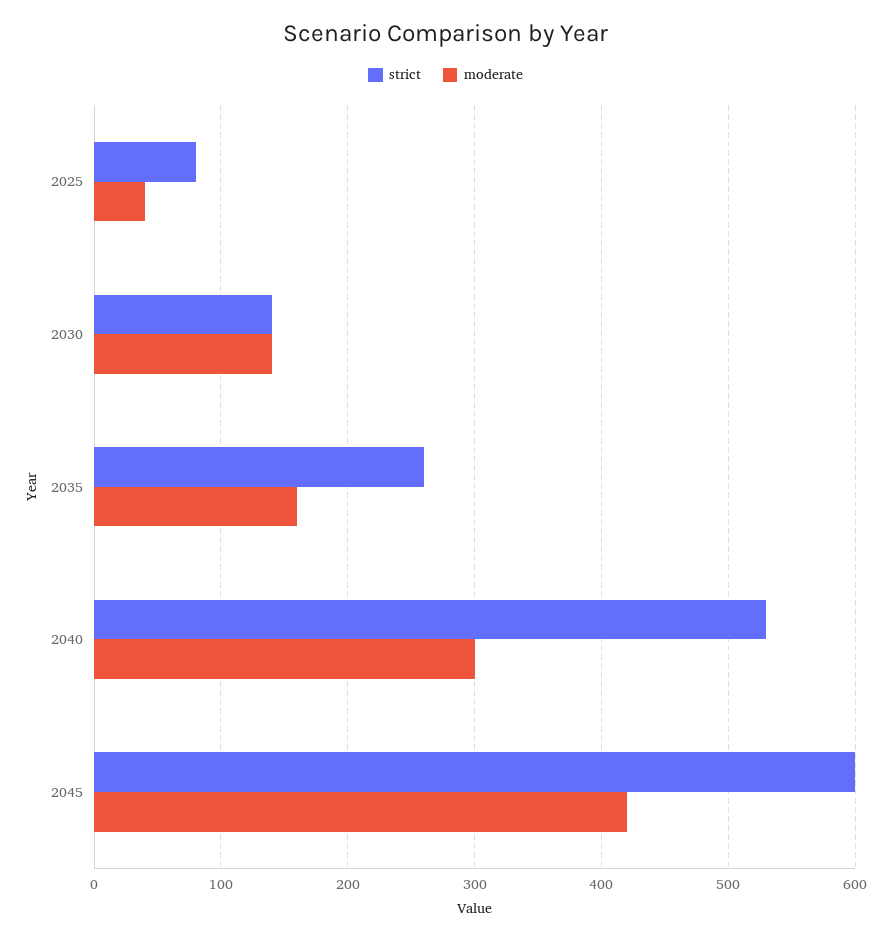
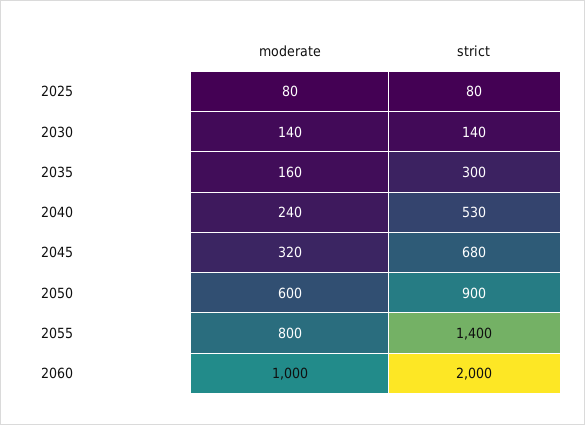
moderate, 2025: 40 -> 80
strict, 2035: 260 -> 300
moderate, 2040: 300 -> 240
strict, 2045: 600 -> 680
moderate, 2045: 420 -> 320
moderate, 2050: none -> 600
strict, 2050: none -> 900
moderate, 2055: none -> 800
strict, 2055: none -> 1400
moderate, 2060: none -> 1000
strict, 2060: none -> 2000

